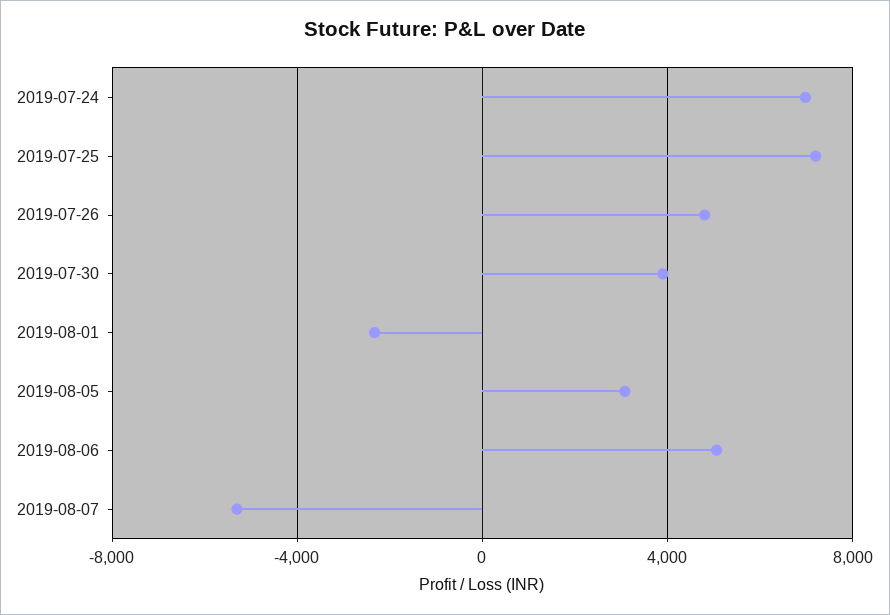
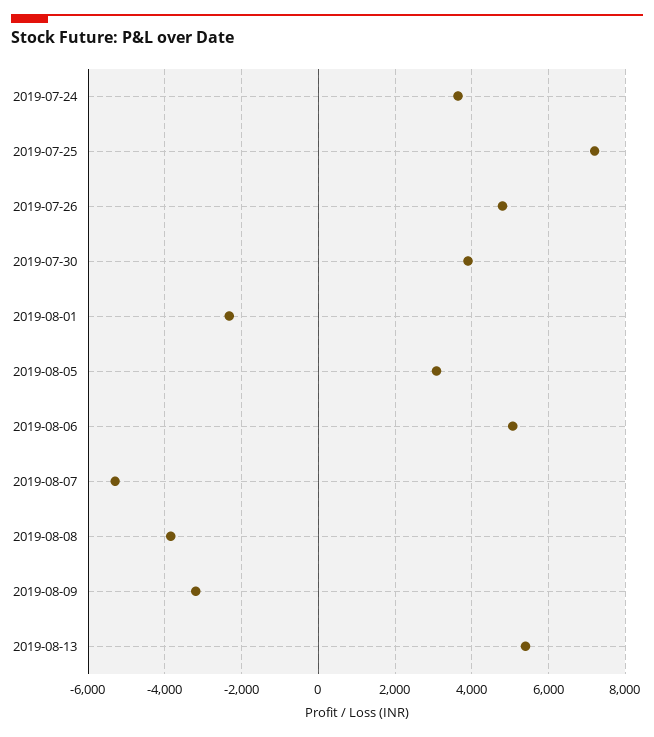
2019-07-24: 7000 -> 3600
2019-08-08: none -> -3800
2019-08-09: none -> -3200
2019-08-13: none -> 5400

